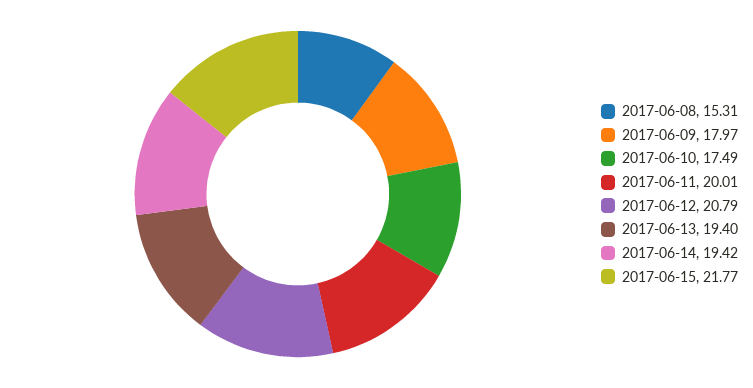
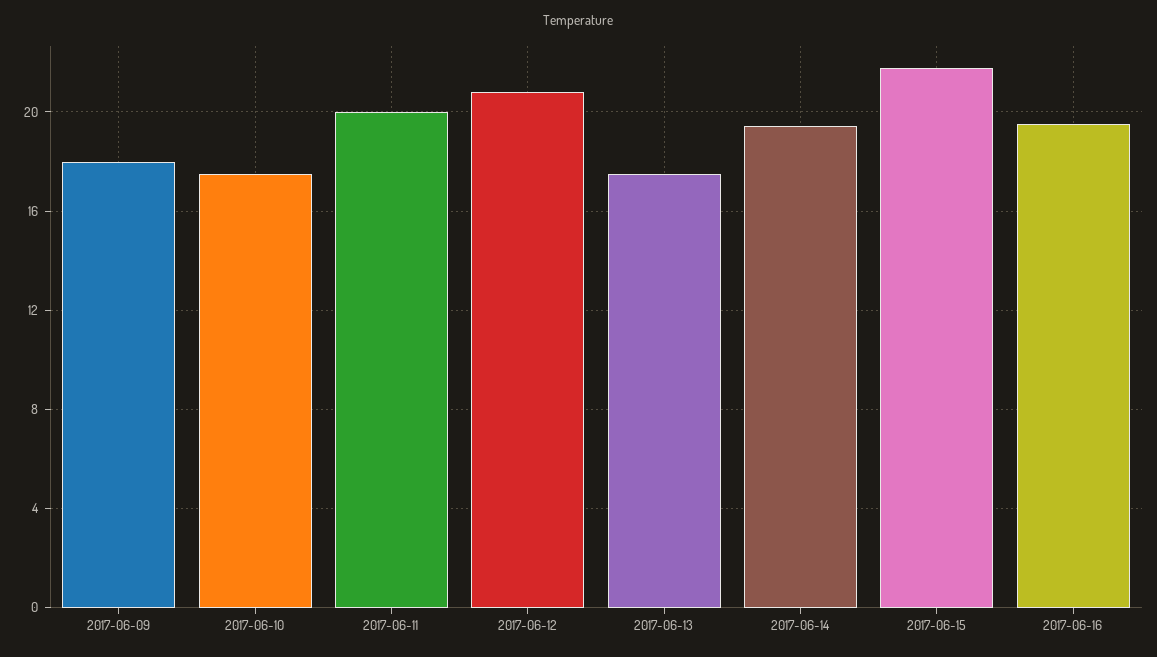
2017-06-08: 15.31 -> none
2017-06-13: 19.4 -> 17.5
2017-06-16: none -> 19.5

